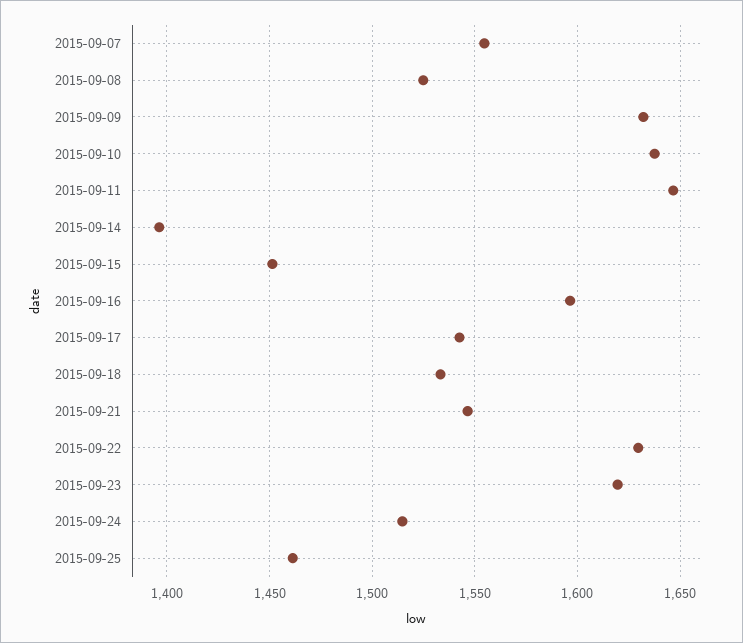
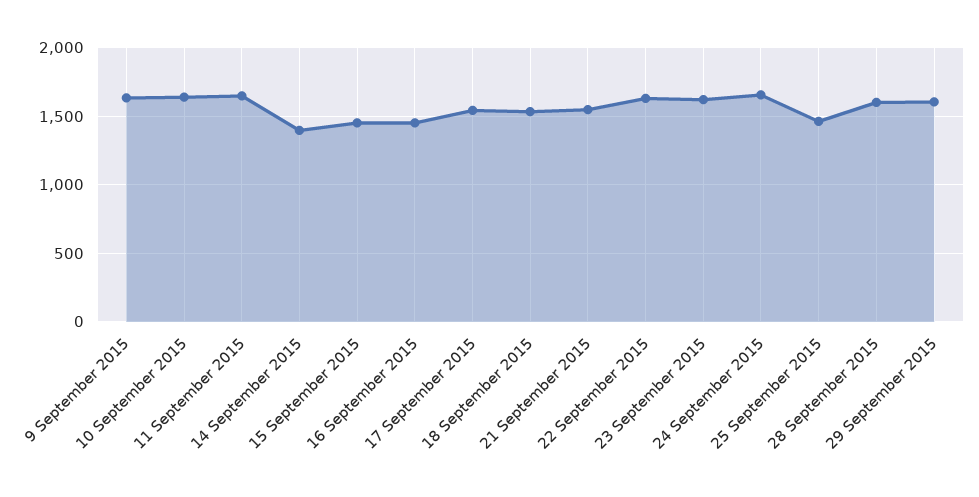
2015-09-07: 1555 -> none
2015-09-08: 1525 -> none
2015-09-16: 1595 -> 1450
2015-09-24: 1515 -> 1650
28 September 2015: none -> 1600
29 September 2015: none -> 1600

